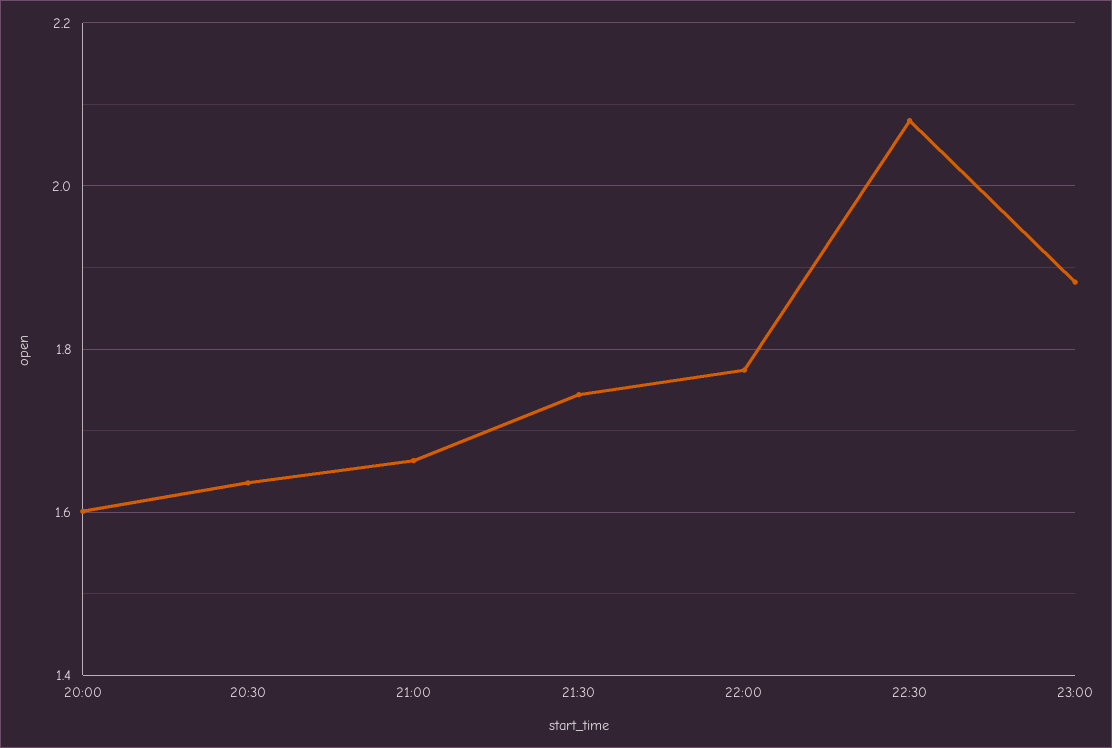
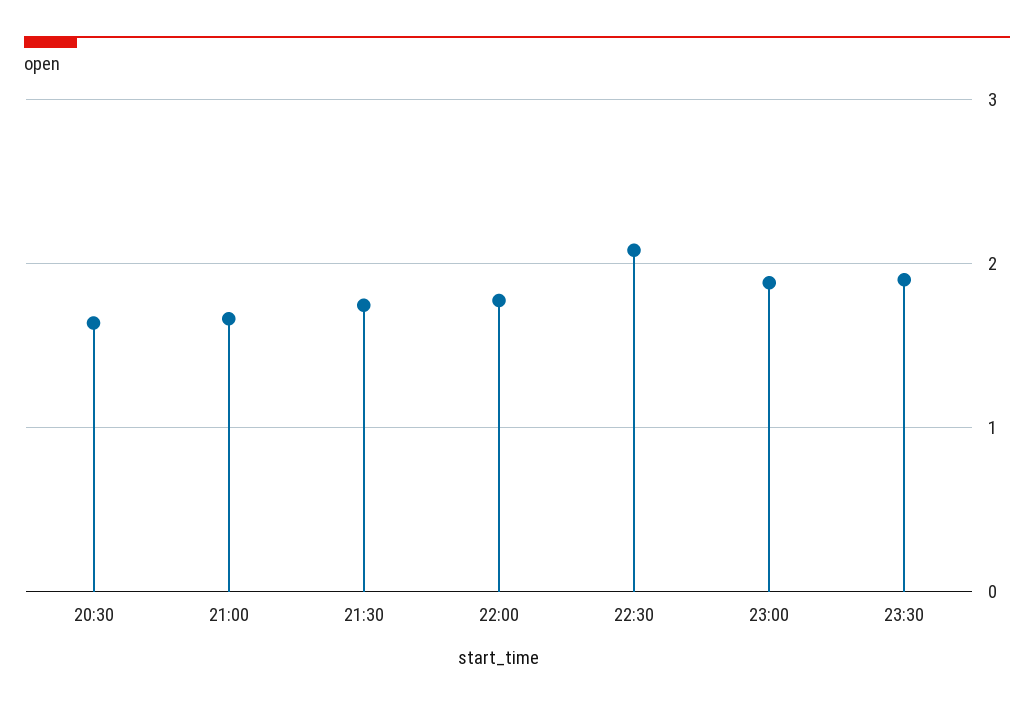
20:00: 1.6 -> none
23:30: none -> 1.9

